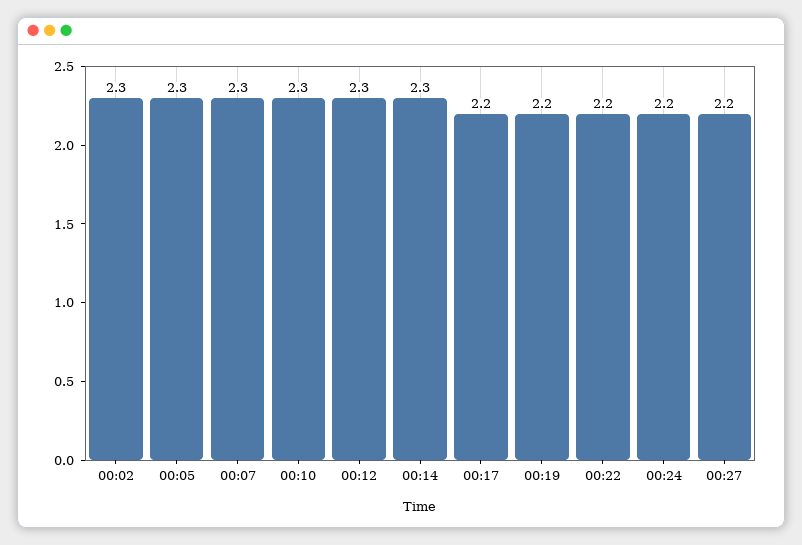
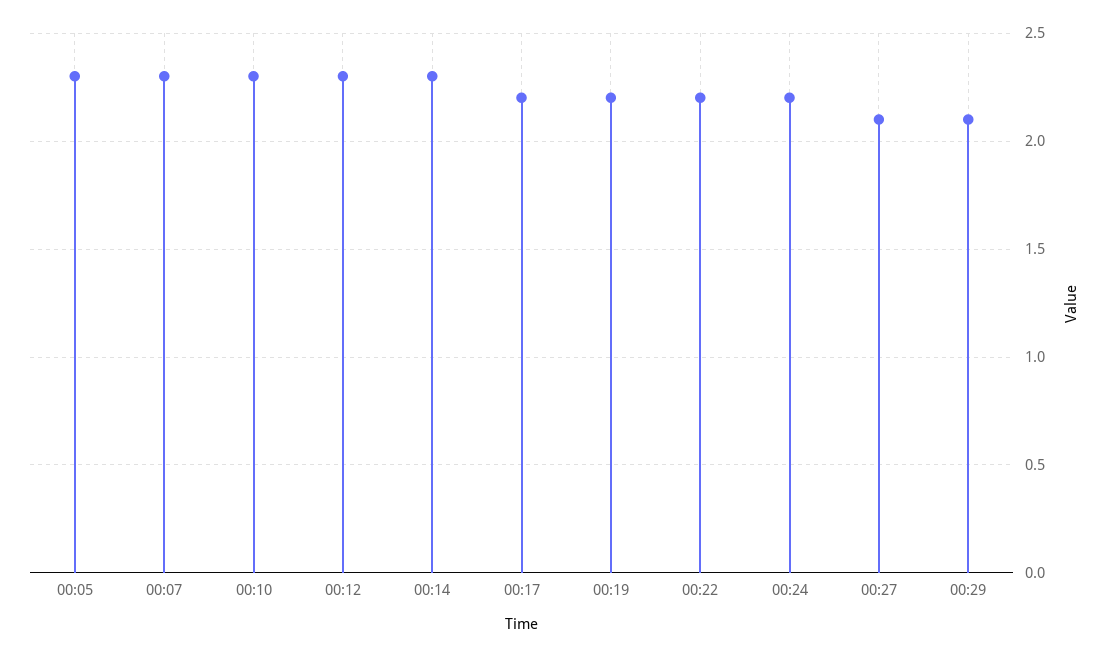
00:02: 2.3 -> none
00:27: 2.2 -> 2.1
00:29: none -> 2.1

